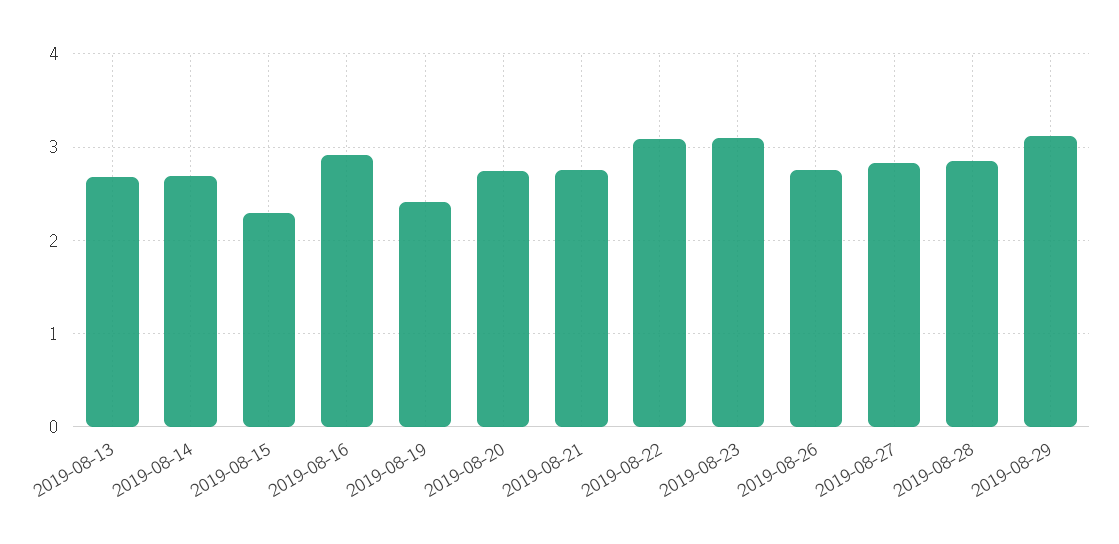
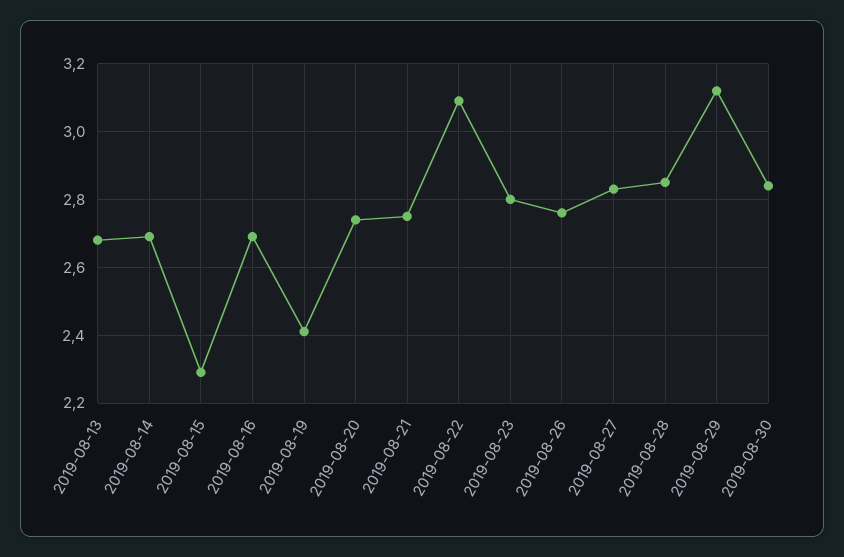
2019-08-16: 2.9 -> 2.7
2019-08-23: 3.1 -> 2.8
2019-08-30: none -> 2.85

